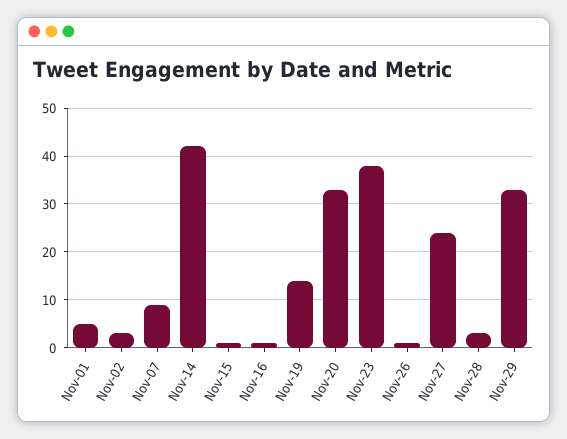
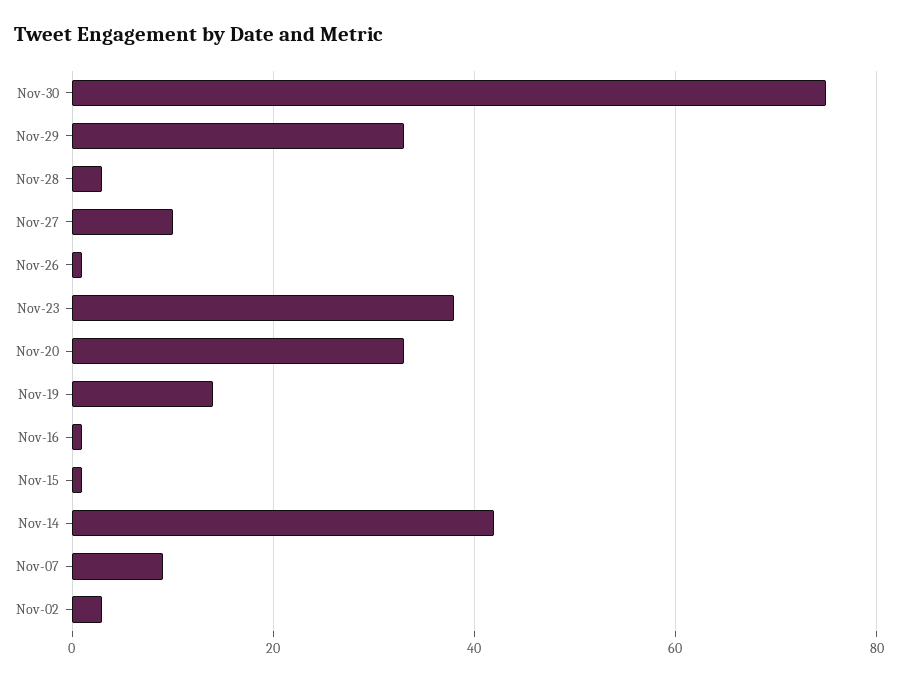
Nov-01: 5 -> none
Nov-27: 25 -> 10
Nov-30: none -> 75

